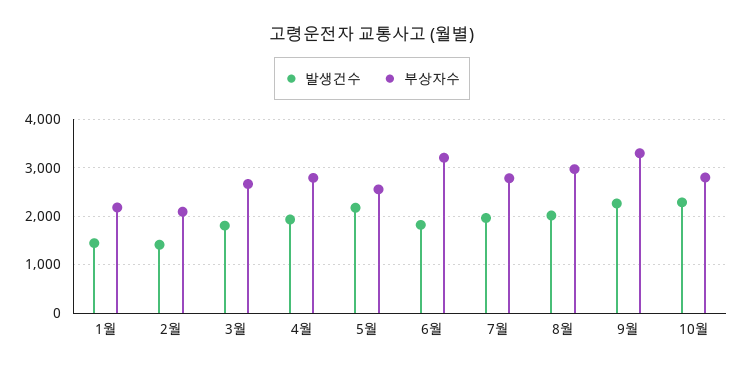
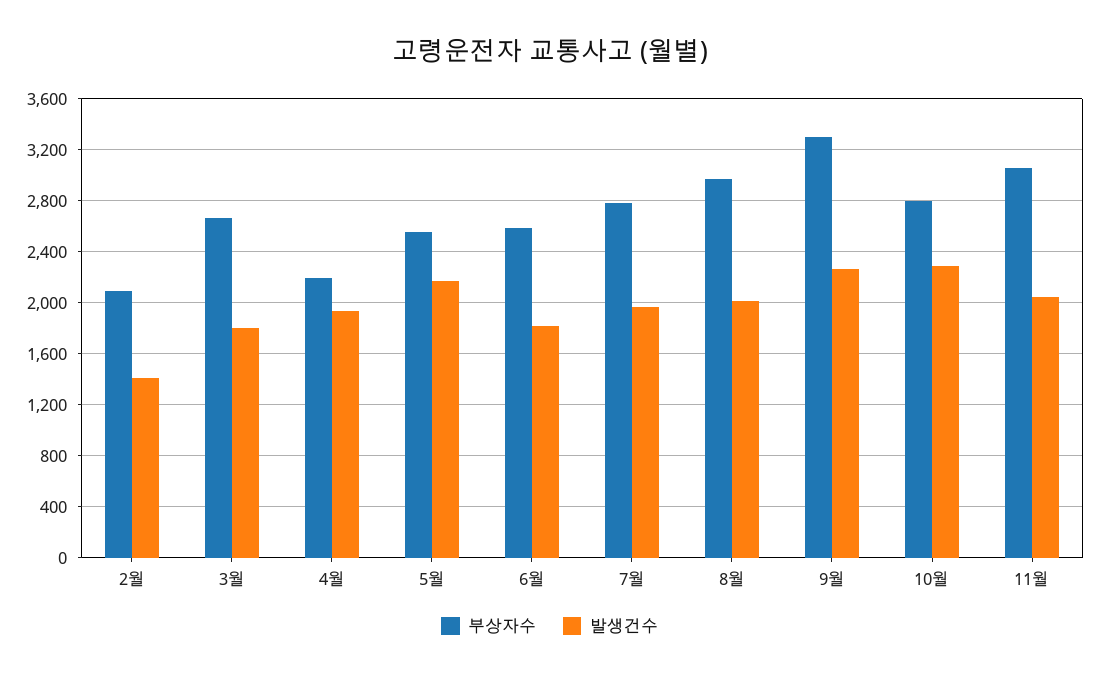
발생건수, 1월: 1400 -> none
부상자수, 1월: 2200 -> none
부상자수, 4월: 2800 -> 2200
부상자수, 6월: 3200 -> 2600
부상자수, 11월: none -> 3050
발생건수, 11월: none -> 2050

